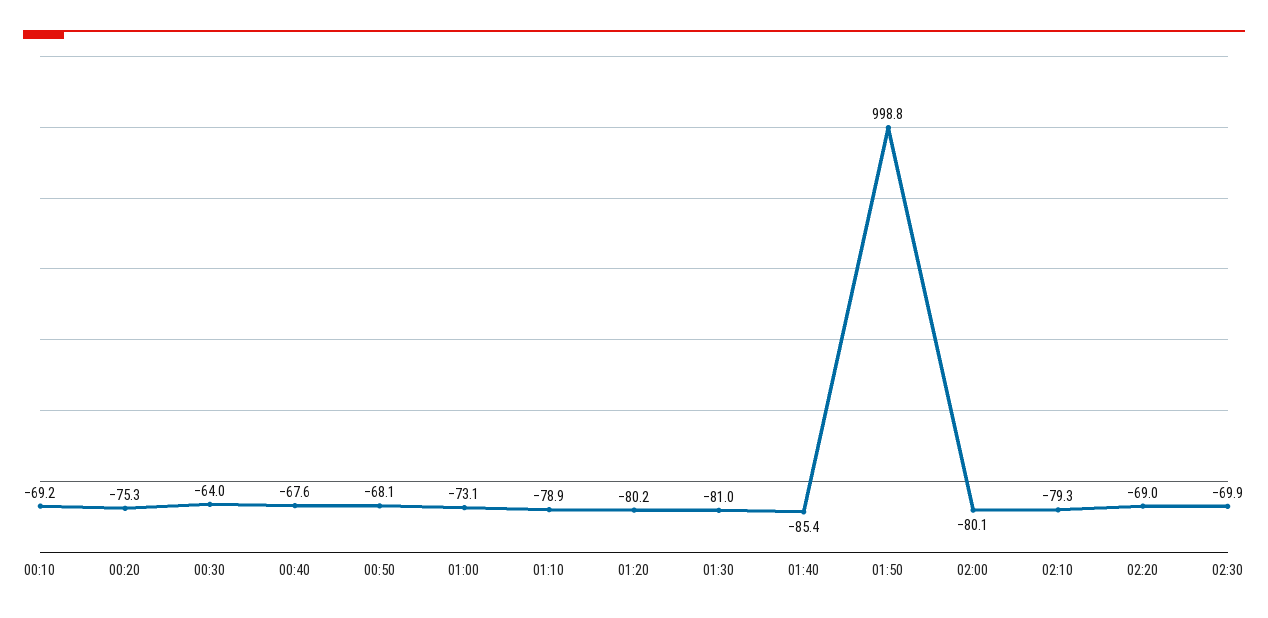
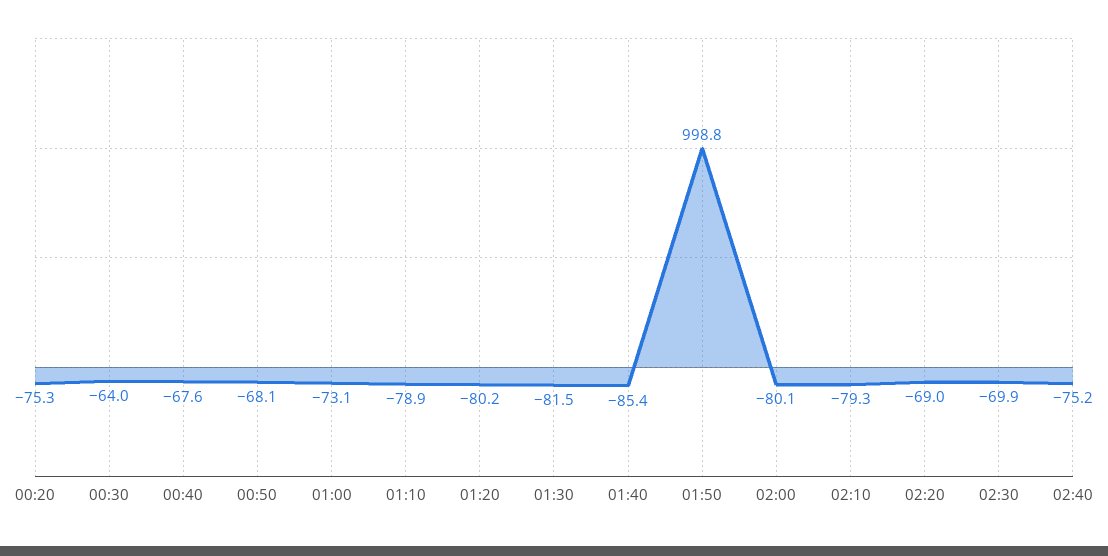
00:10: -69.2 -> none
01:30: -81 -> -81.5
02:40: none -> -75.2

